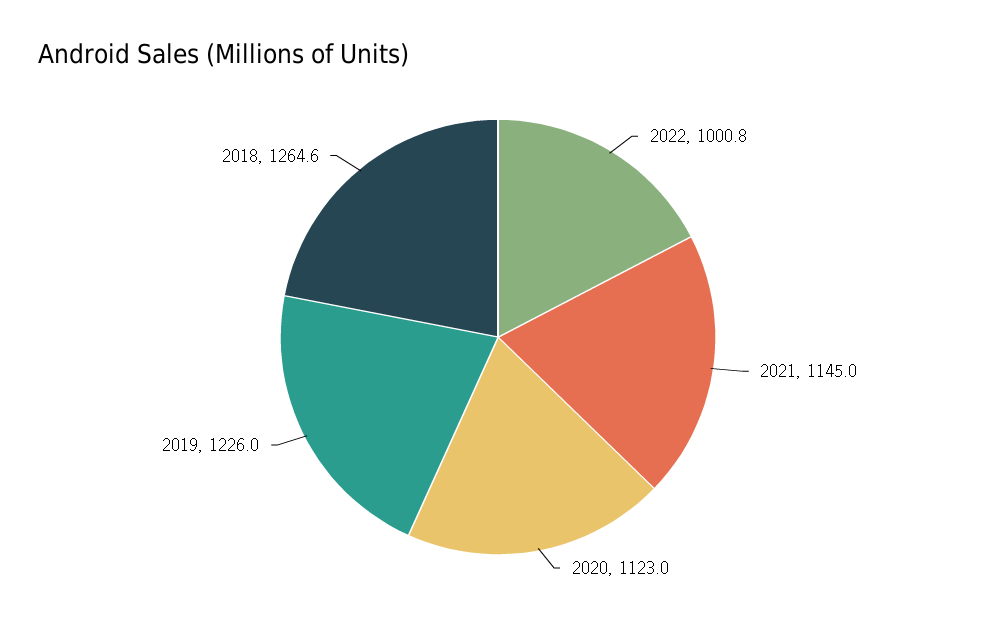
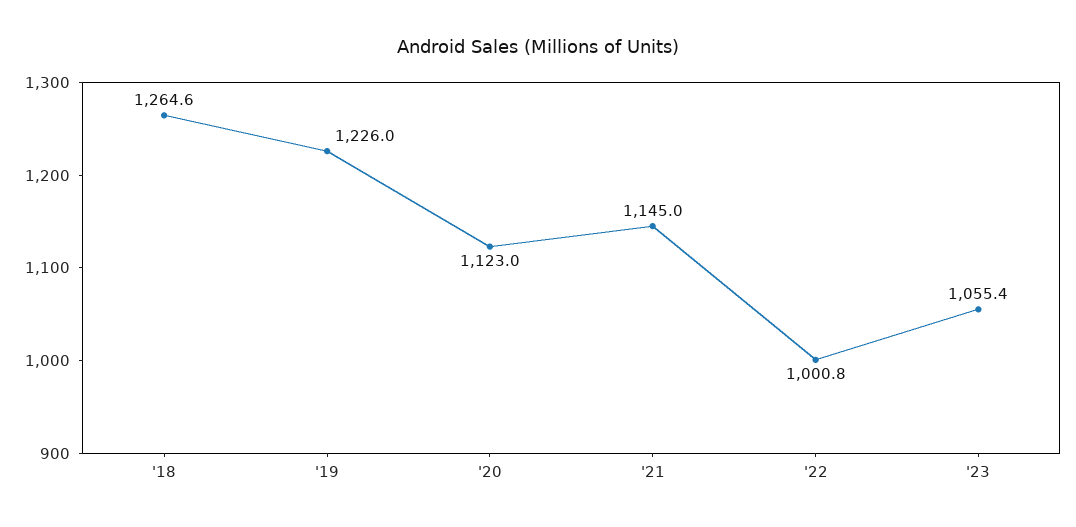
'23: none -> 1055.4

